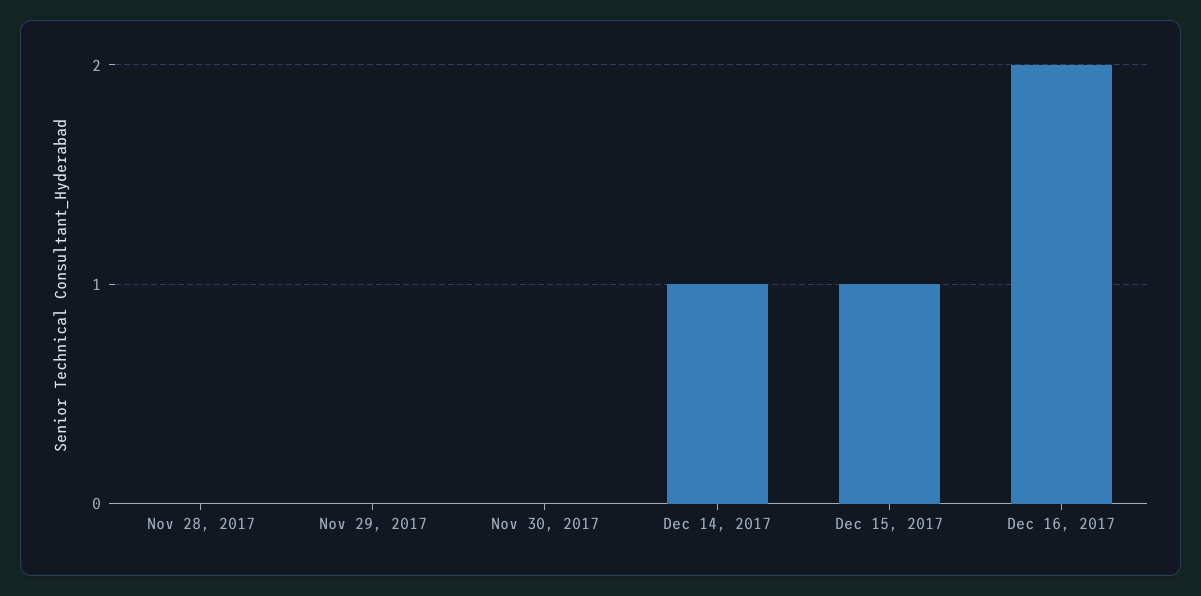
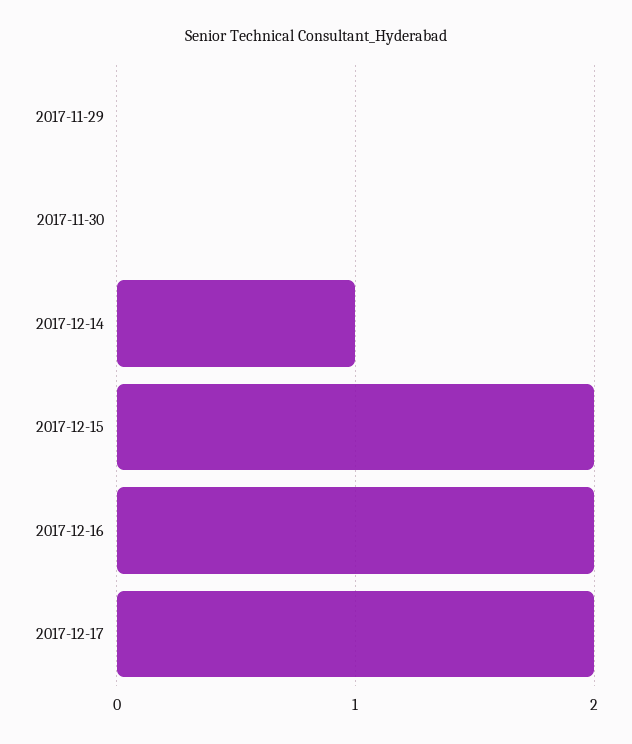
Nov 28, 2017: 0 -> none
Dec 15, 2017: 1 -> 2
2017-12-17: none -> 2

